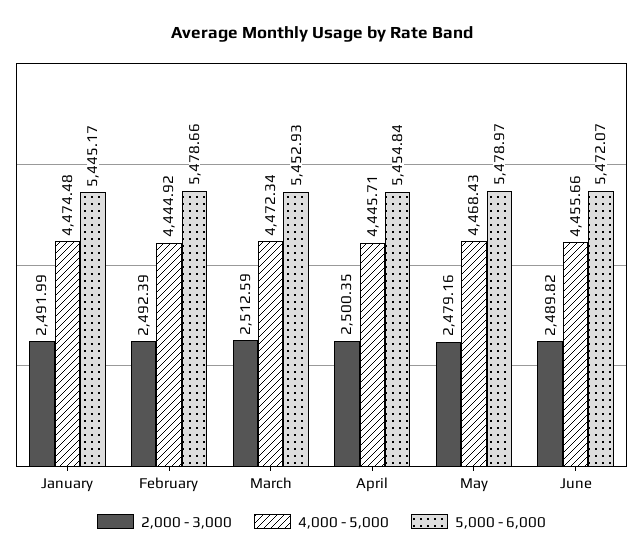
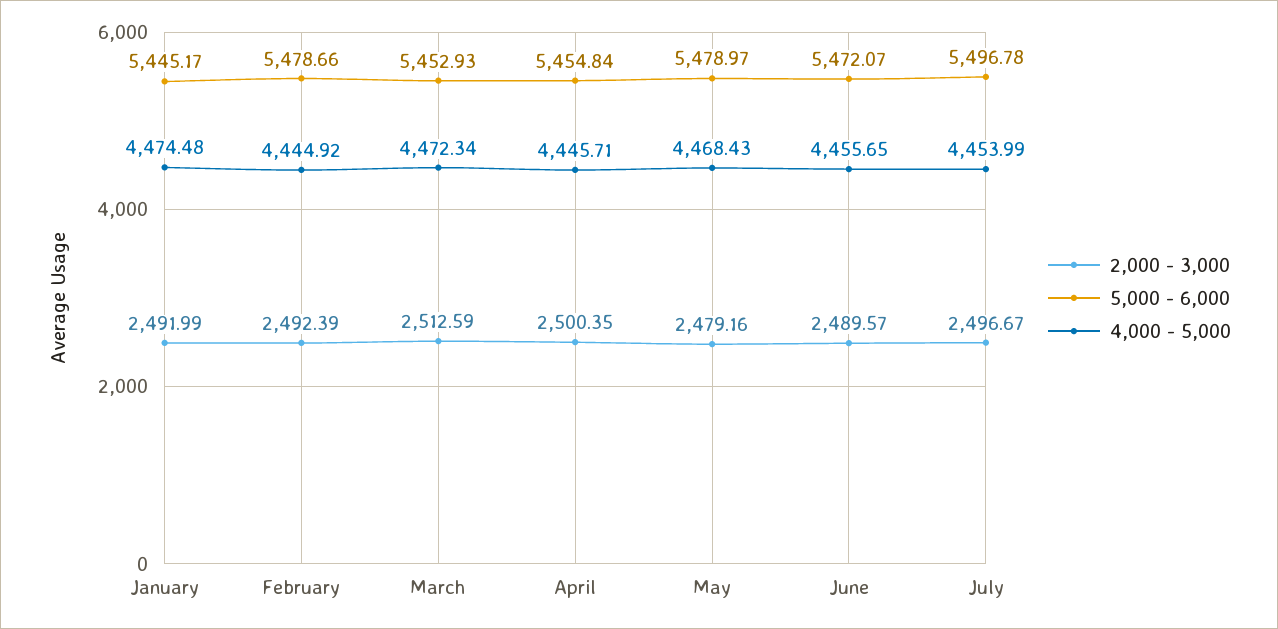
2,000 - 3,000, June: 2489.82 -> 2489.57
4,000 - 5,000, June: 4455.66 -> 4455.65
2,000 - 3,000, July: none -> 2496.67
5,000 - 6,000, July: none -> 5496.78
4,000 - 5,000, July: none -> 4453.99

